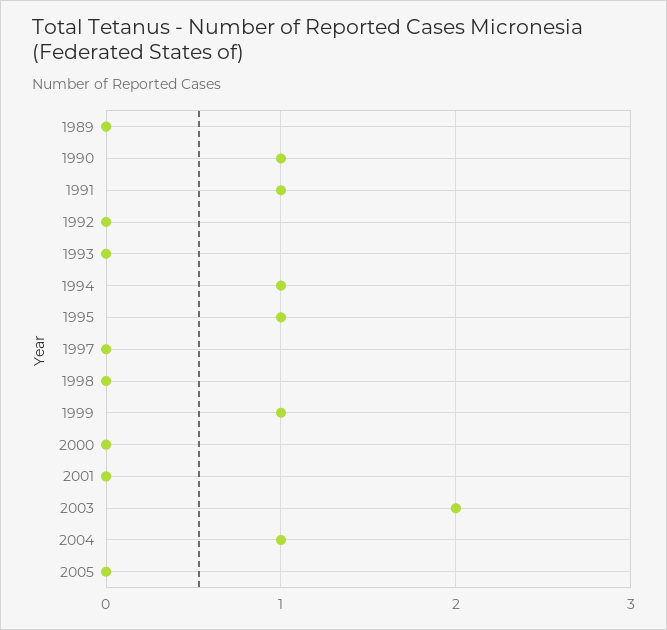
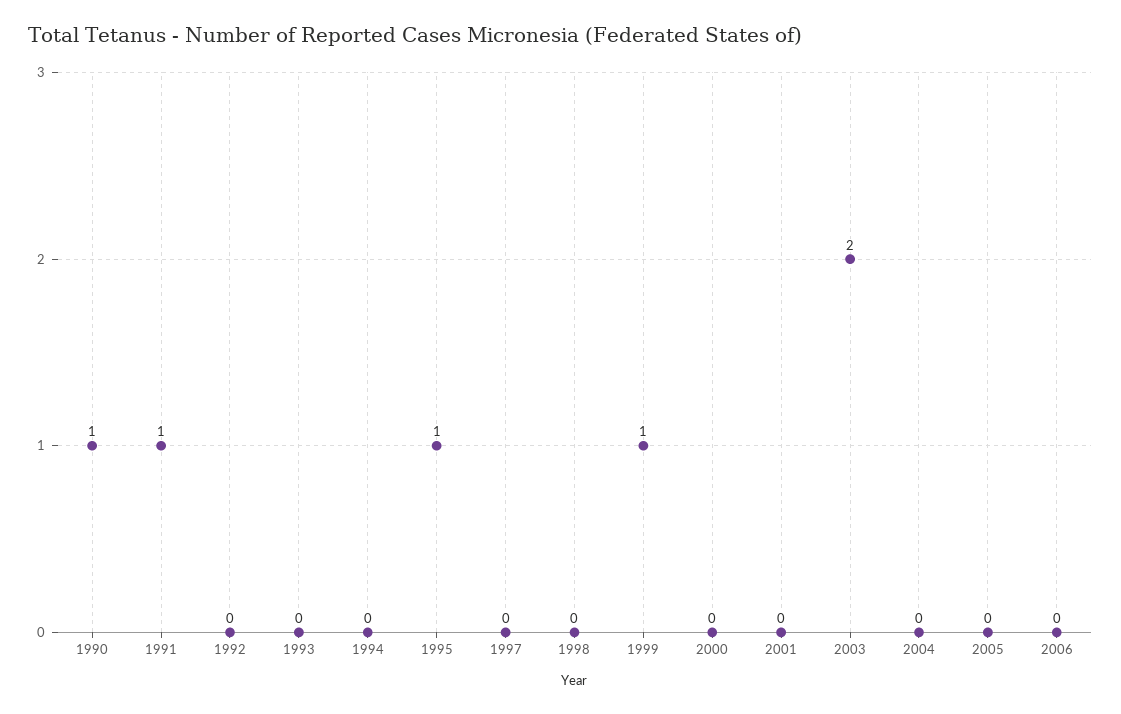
1989: 0 -> none
1994: 1 -> 0
2004: 1 -> 0
2006: none -> 0

